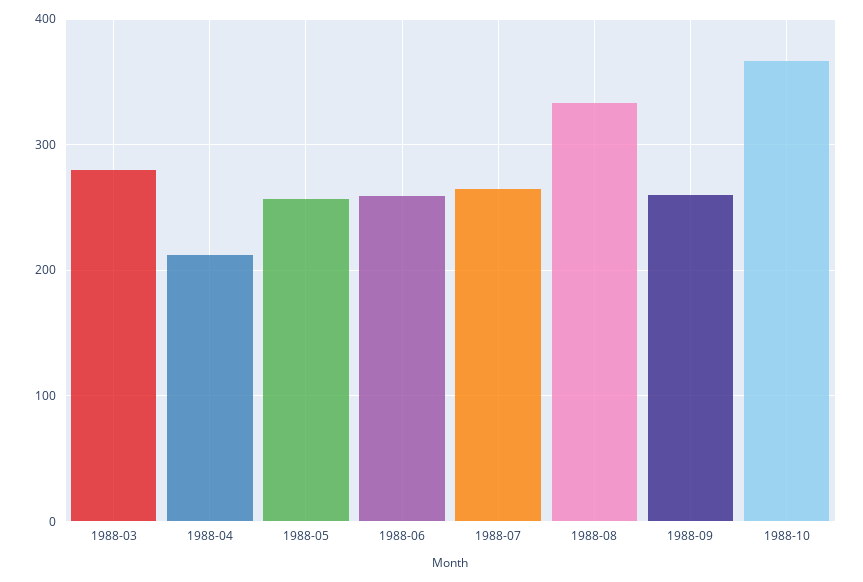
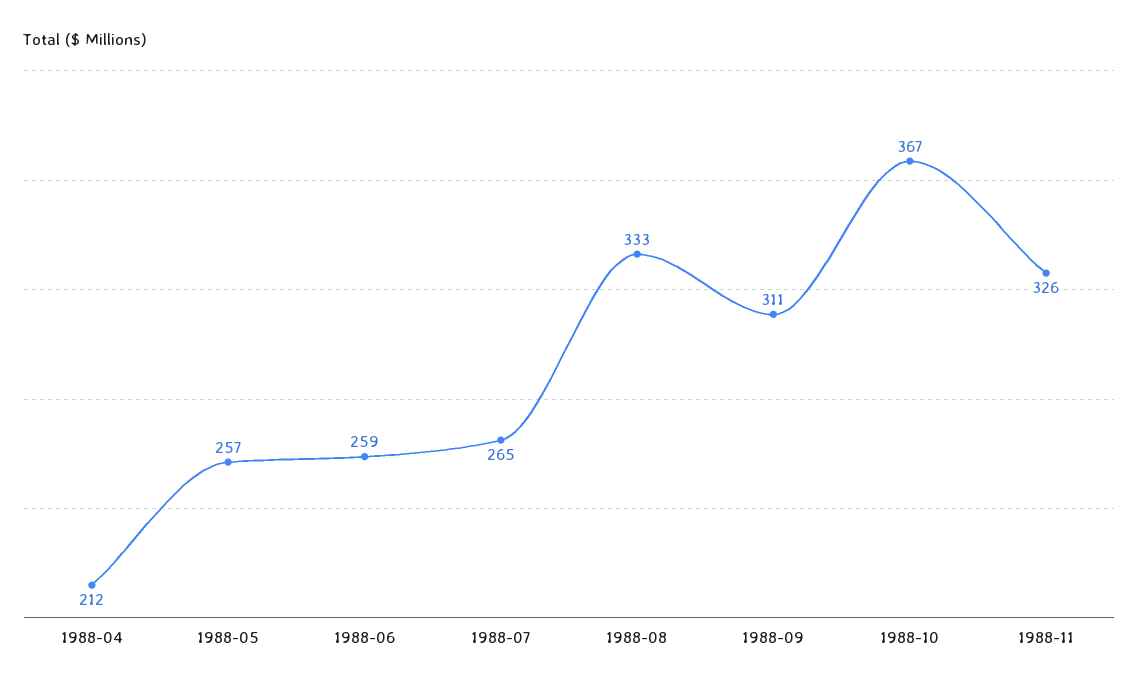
1988-03: 280 -> none
1988-09: 260 -> 311
1988-11: none -> 326

